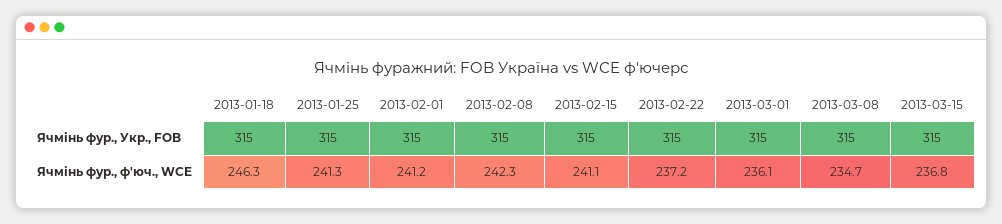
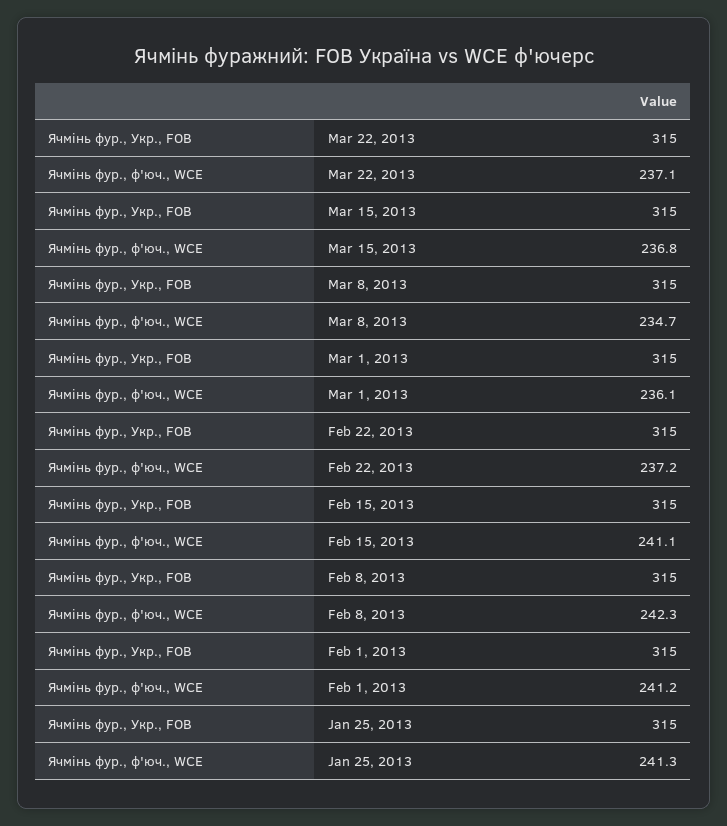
2013-01-18, Ячмінь фур., Укр., FOB: 315 -> none
2013-01-18, Ячмінь фур., ф'юч., WCE: 246.3 -> none
Mar 22, 2013, Ячмінь фур., Укр., FOB: none -> 315
Mar 22, 2013, Ячмінь фур., ф'юч., WCE: none -> 237.1

